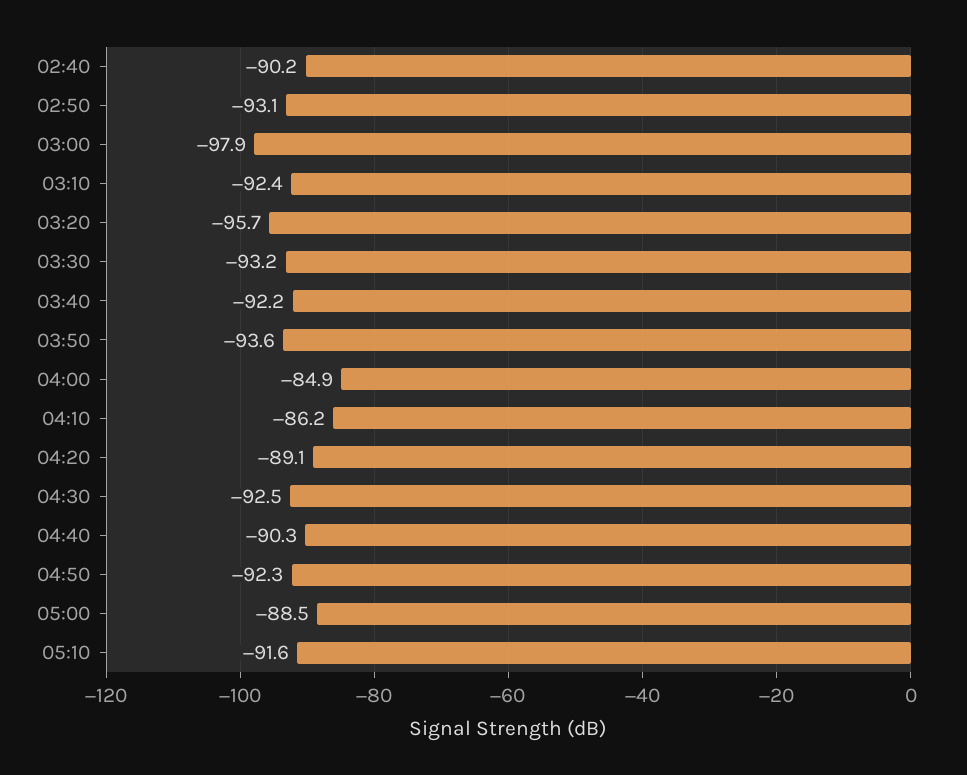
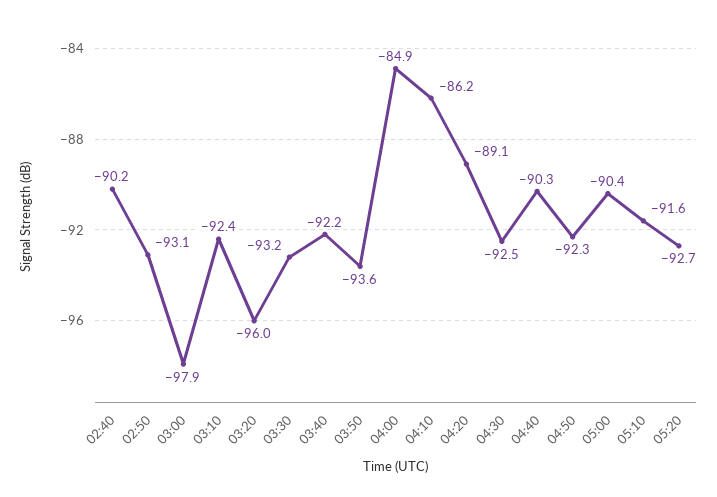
03:20: -95.7 -> -96
05:00: -88.5 -> -90.4
05:20: none -> -92.7

